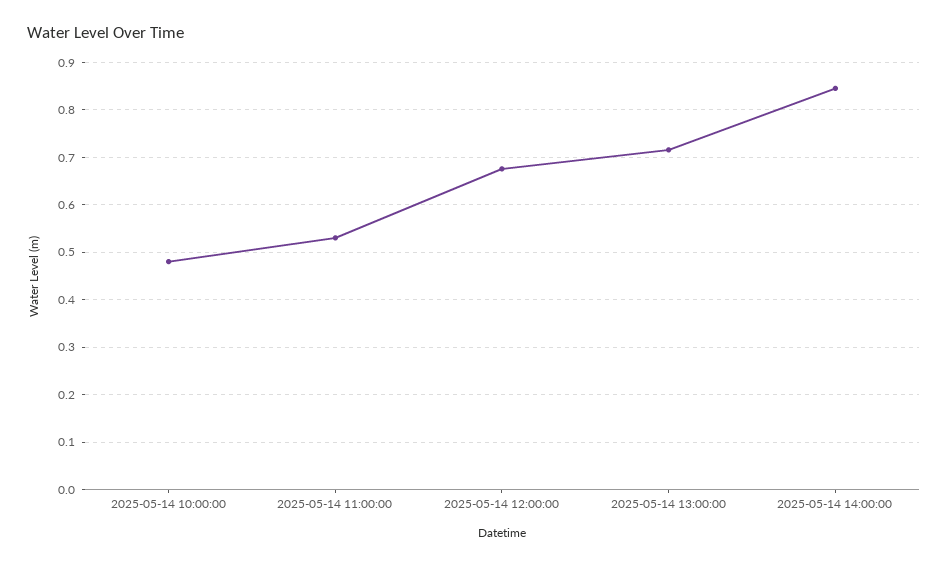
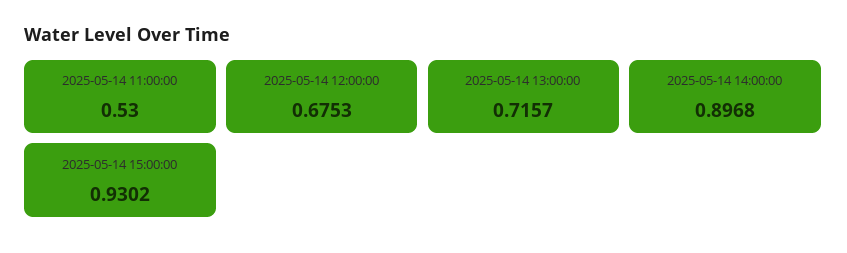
2025-05-14 10:00:00: 0.48 -> none
2025-05-14 14:00:00: 0.84 -> 0.8968
2025-05-14 15:00:00: none -> 0.9302

